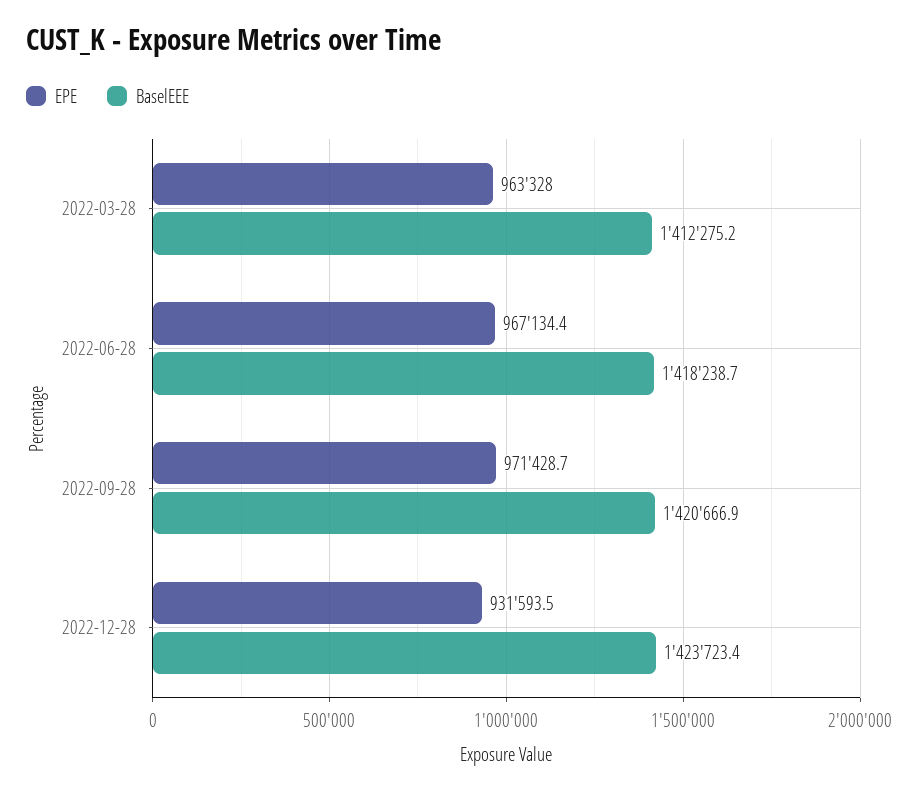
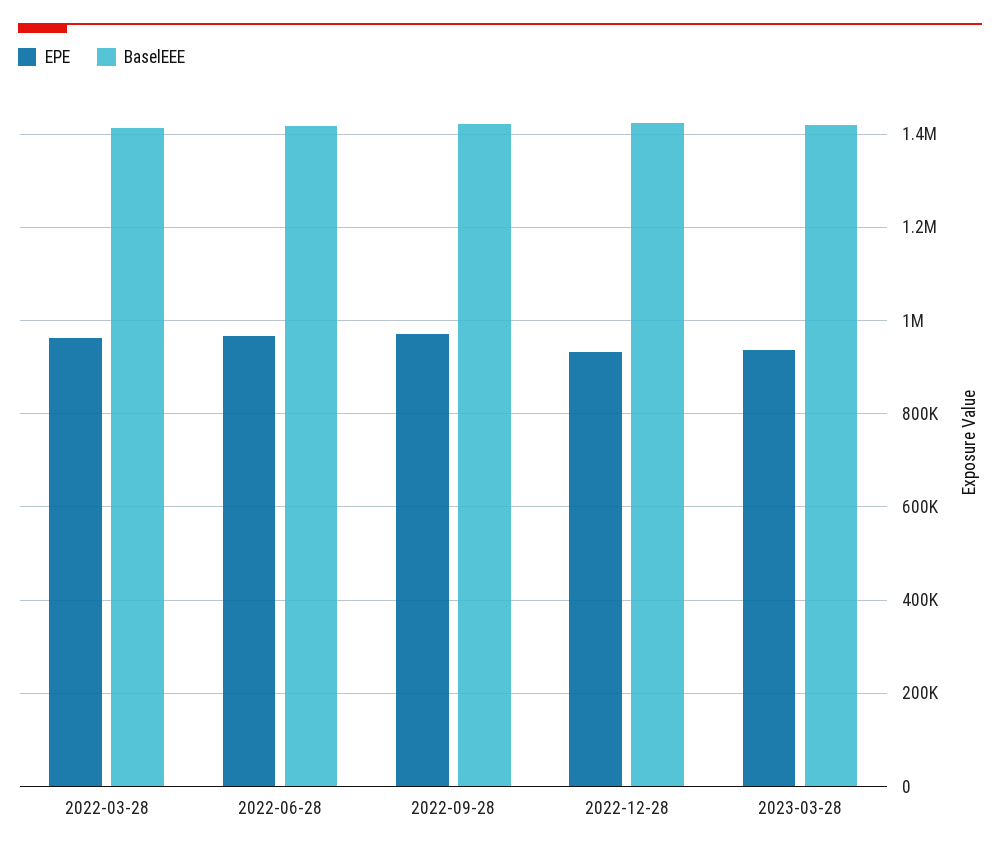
EPE, 2023-03-28: none -> 940000
BaselEEE, 2023-03-28: none -> 1420000

